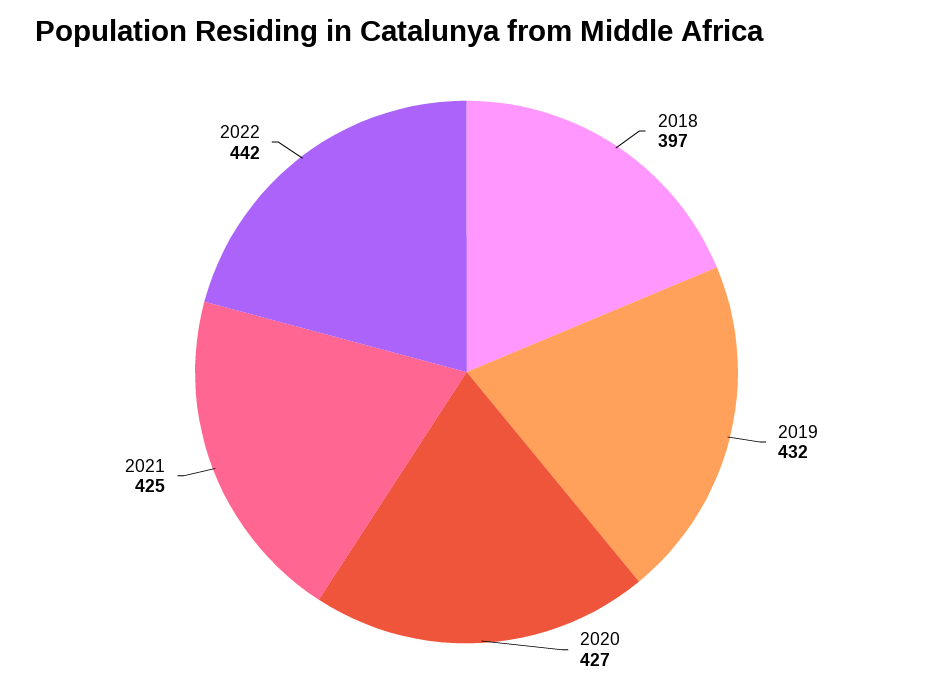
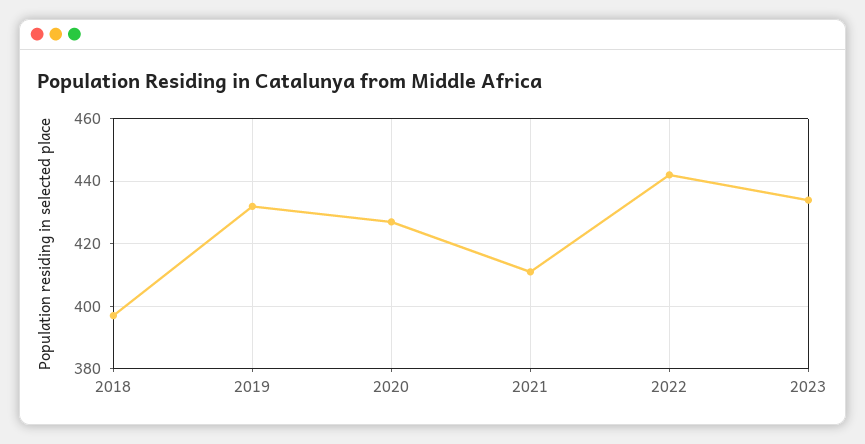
2021: 425 -> 410
2023: none -> 435

